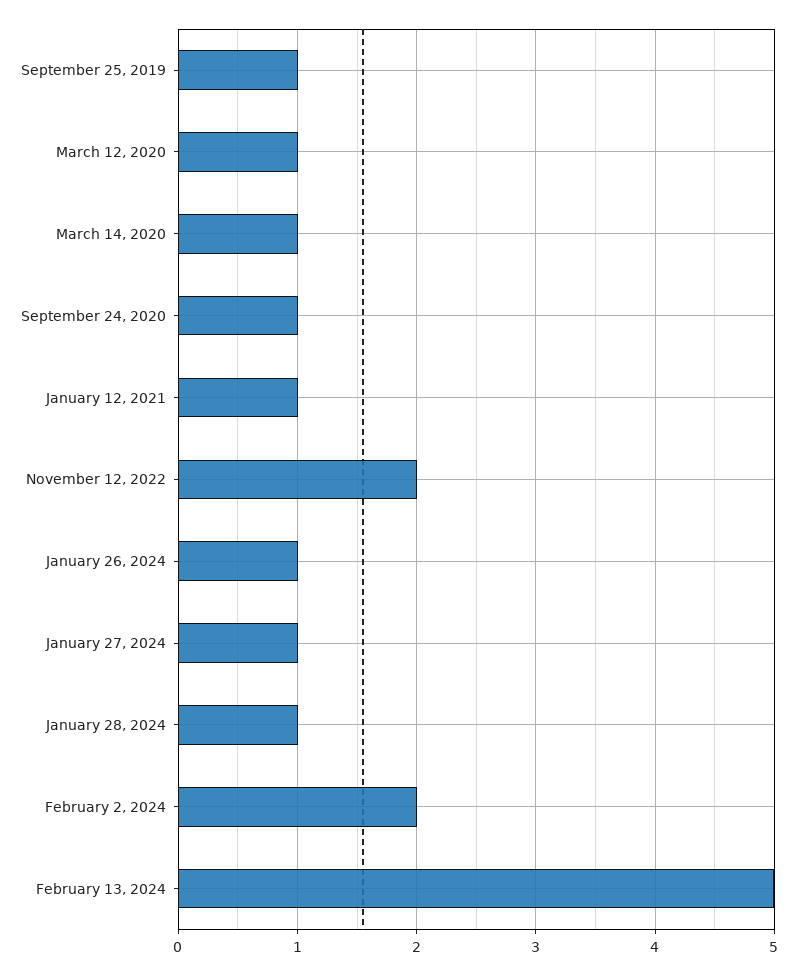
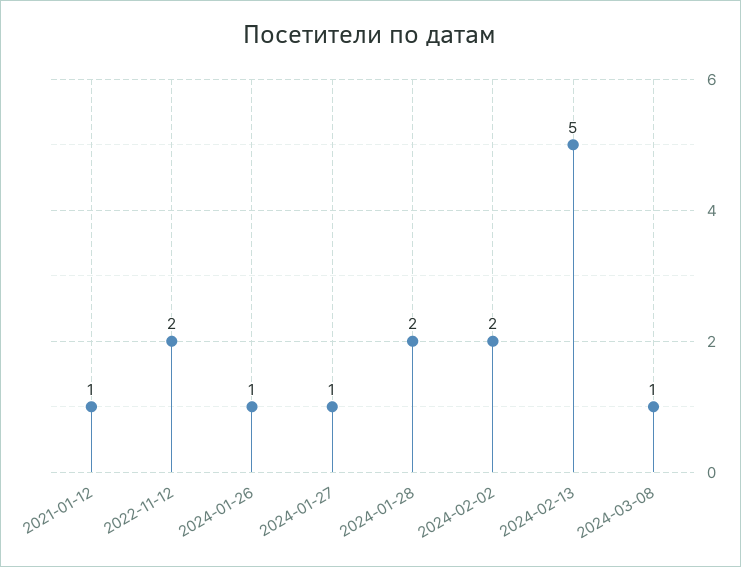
September 25, 2019: 1 -> none
March 12, 2020: 1 -> none
March 14, 2020: 1 -> none
September 24, 2020: 1 -> none
January 28, 2024: 1 -> 2
2024-03-08: none -> 1

